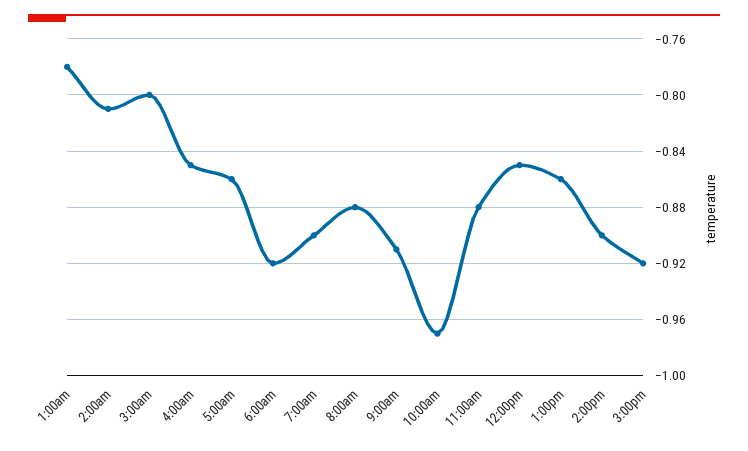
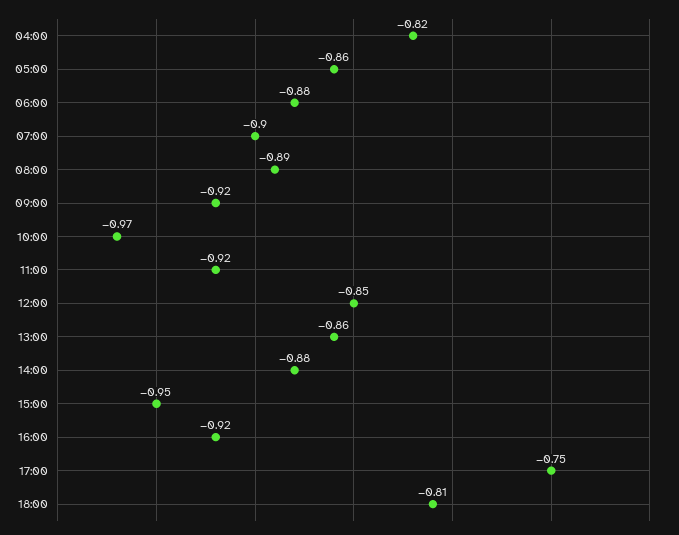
1:00am: -0.78 -> none
2:00am: -0.81 -> none
3:00am: -0.8 -> none
4:00am: -0.85 -> -0.82
6:00am: -0.92 -> -0.88
8:00am: -0.88 -> -0.89
9:00am: -0.91 -> -0.92
11:00am: -0.88 -> -0.92
2:00pm: -0.9 -> -0.88
3:00pm: -0.92 -> -0.95
16:00: none -> -0.92
17:00: none -> -0.75
18:00: none -> -0.81

